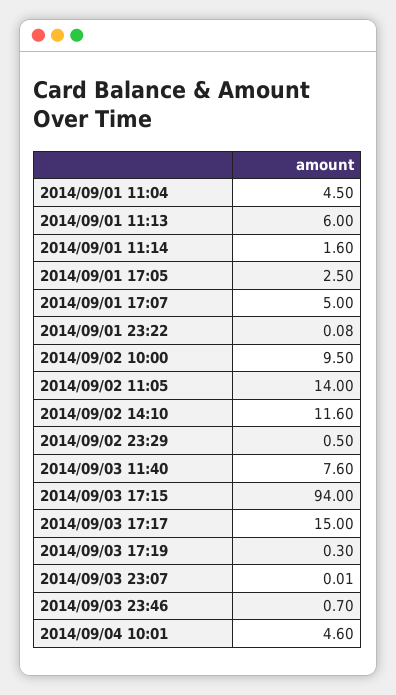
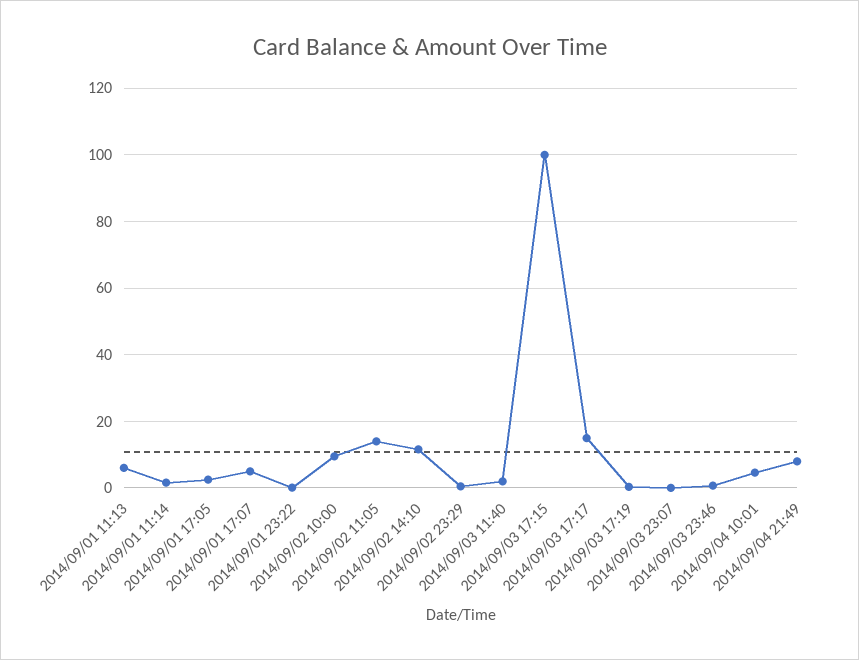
2014/09/01 11:04: 4.5 -> none
2014/09/03 11:40: 7.6 -> 2
2014/09/03 17:15: 94 -> 100
2014/09/04 21:49: none -> 8

